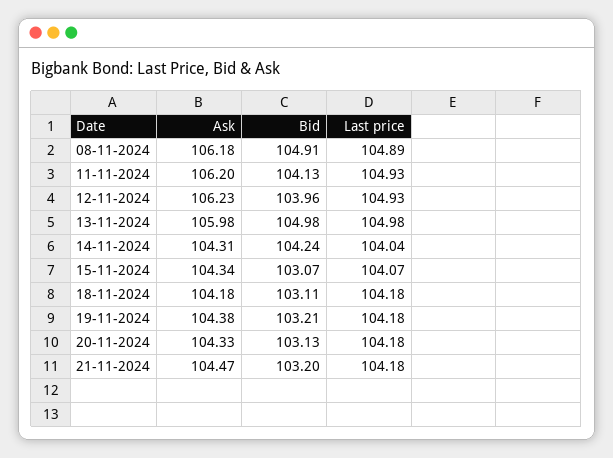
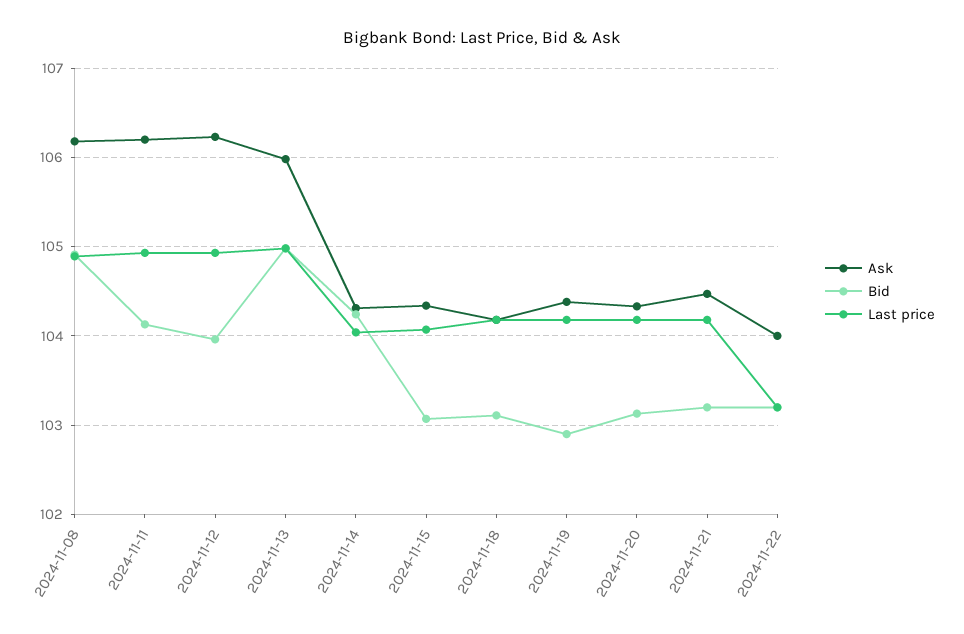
Bid, 19-11-2024: 103.21 -> 102.9
Ask, 2024-11-22: none -> 104
Bid, 2024-11-22: none -> 103.2
Last price, 2024-11-22: none -> 103.2

